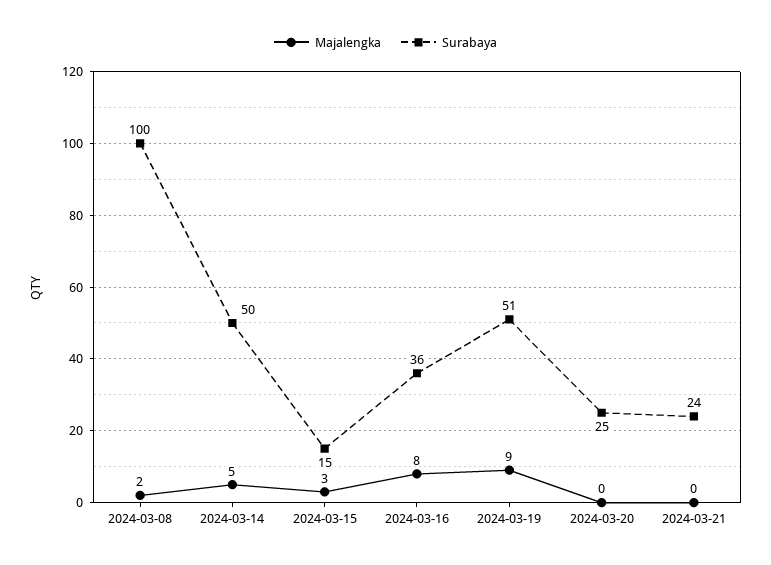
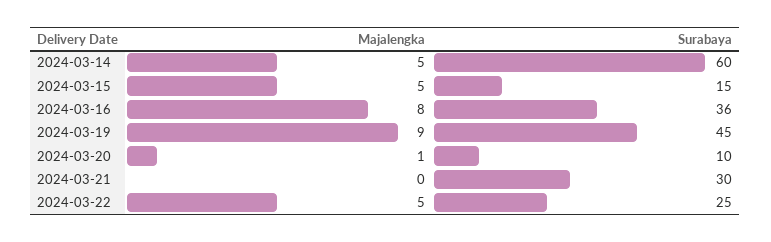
Majalengka, 2024-03-08: 2 -> none
Surabaya, 2024-03-08: 100 -> none
Surabaya, 2024-03-14: 50 -> 60
Majalengka, 2024-03-15: 3 -> 5
Surabaya, 2024-03-19: 51 -> 45
Majalengka, 2024-03-20: 0 -> 1
Surabaya, 2024-03-20: 25 -> 10
Surabaya, 2024-03-21: 24 -> 30
Majalengka, 2024-03-22: none -> 5
Surabaya, 2024-03-22: none -> 25

